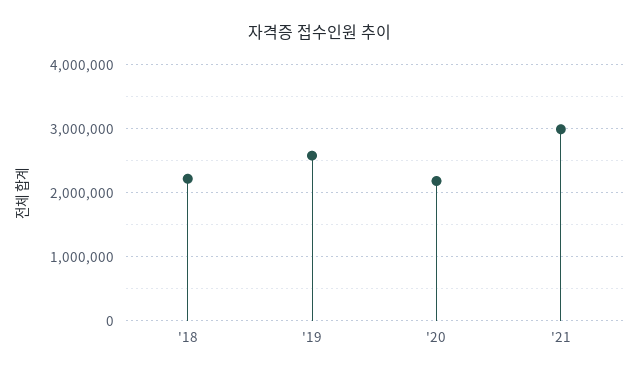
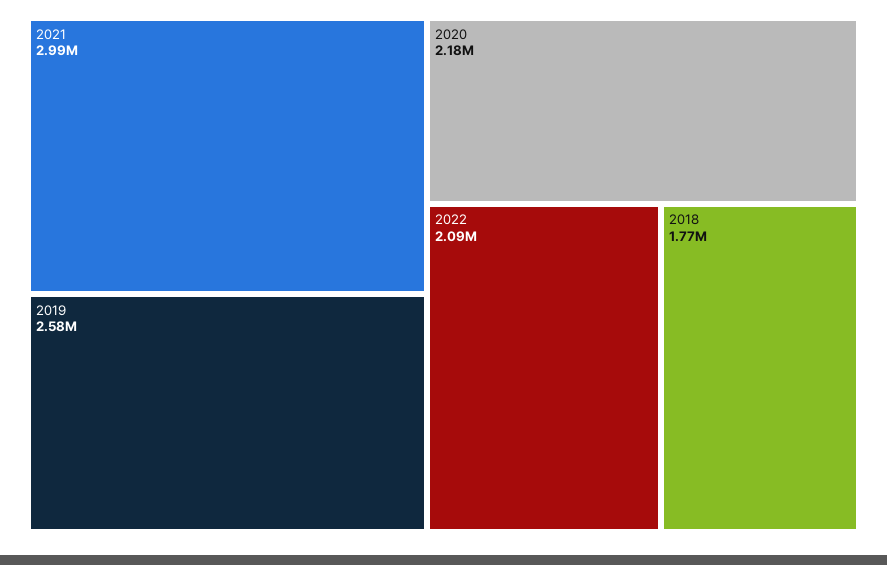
'18: 2200000 -> 1770000
2022: none -> 2090000

